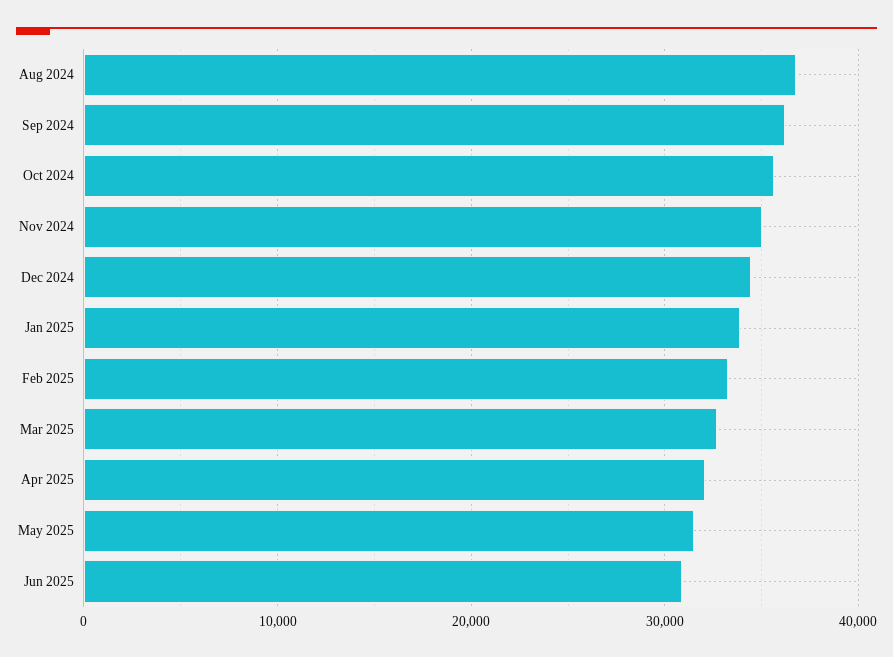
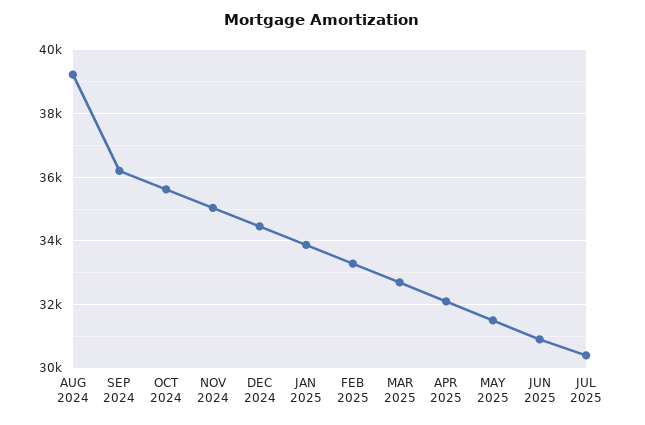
Aug 2024: 37000 -> 39200
JUL 2025: none -> 30400

